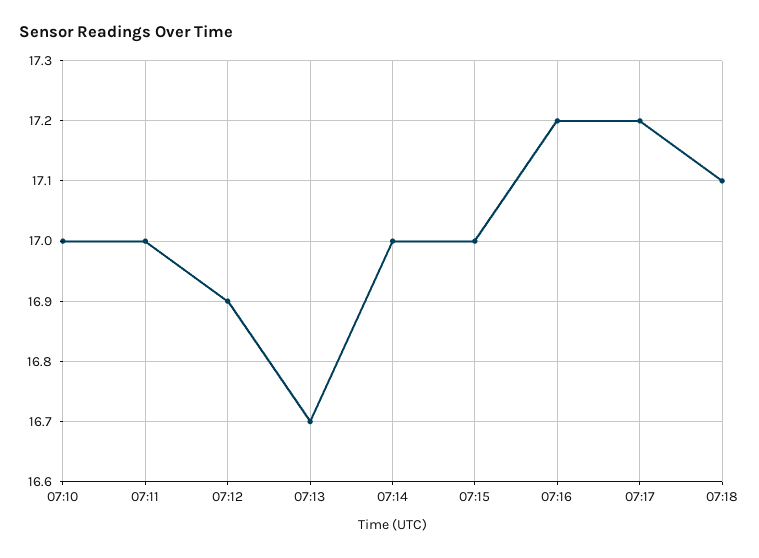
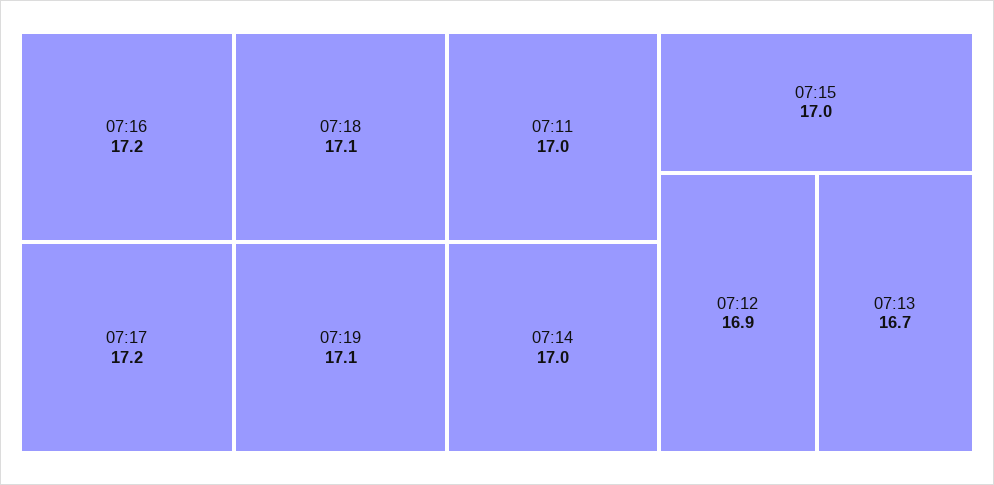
07:10: 17 -> none
07:19: none -> 17.1

